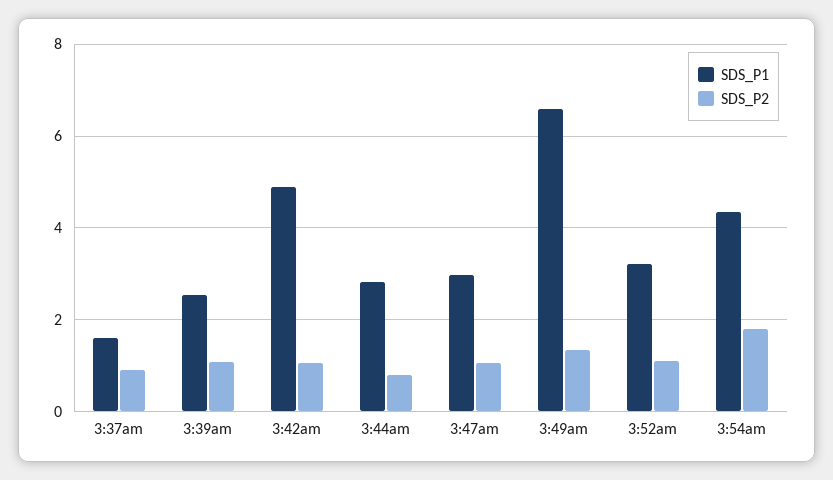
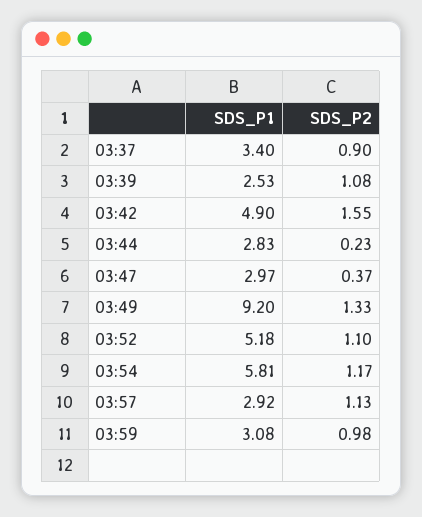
SDS_P1, 3:37am: 1.6 -> 3.4
SDS_P2, 3:42am: 1 -> 1.55
SDS_P2, 3:44am: 0.8 -> 0.23
SDS_P2, 3:47am: 1 -> 0.37
SDS_P1, 3:49am: 6.6 -> 9.2
SDS_P1, 3:52am: 3.2 -> 5.18
SDS_P1, 3:54am: 4.4 -> 5.81
SDS_P2, 3:54am: 1.8 -> 1.17
SDS_P1, 03:57: none -> 2.92
SDS_P2, 03:57: none -> 1.13
SDS_P1, 03:59: none -> 3.08
SDS_P2, 03:59: none -> 0.98

